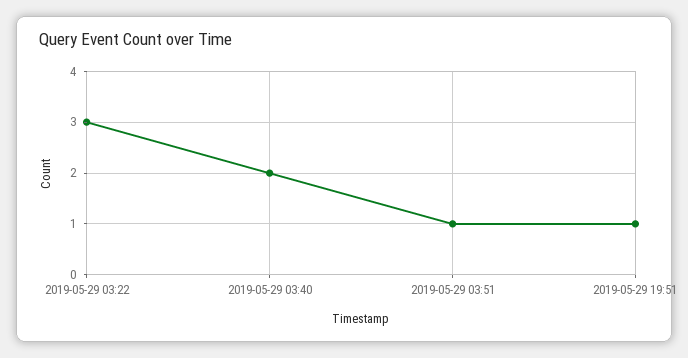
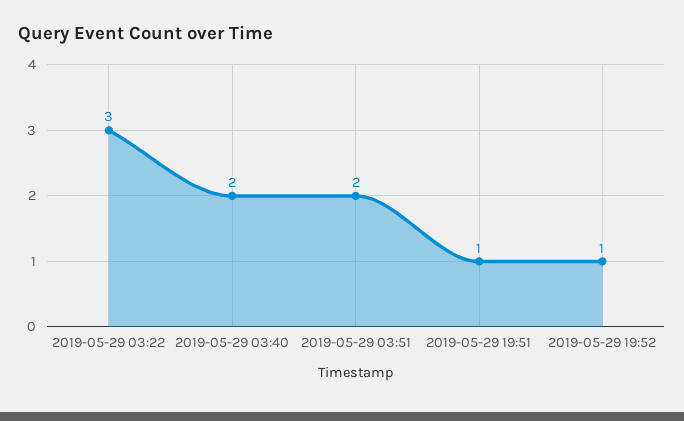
2019-05-29 03:51: 1 -> 2
2019-05-29 19:52: none -> 1

